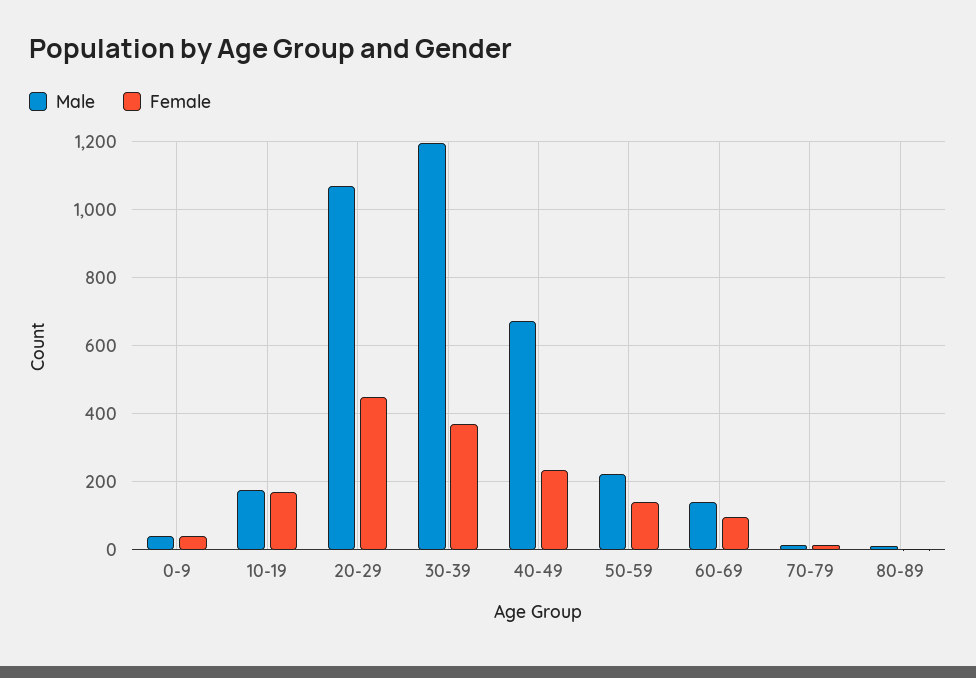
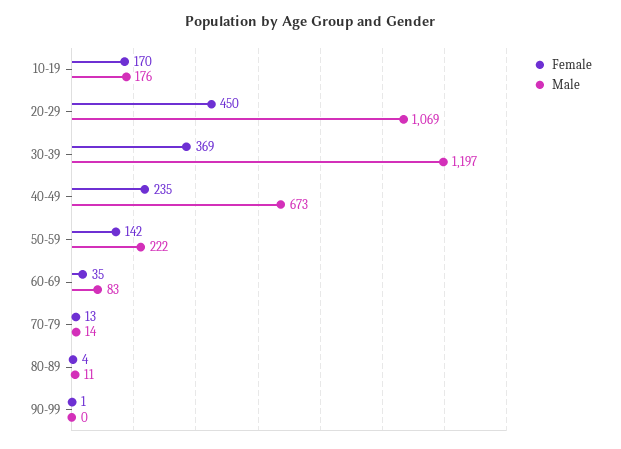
Male, 0-9: 40 -> none
Female, 0-9: 40 -> none
Male, 60-69: 140 -> 83
Female, 60-69: 100 -> 35
Female, 90-99: none -> 1
Male, 90-99: none -> 0

